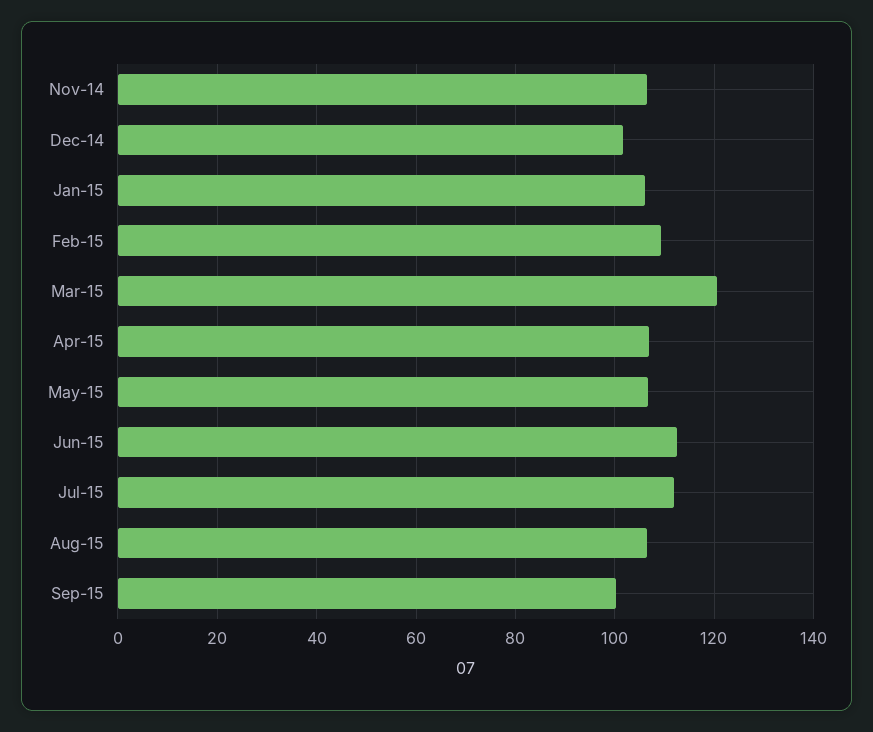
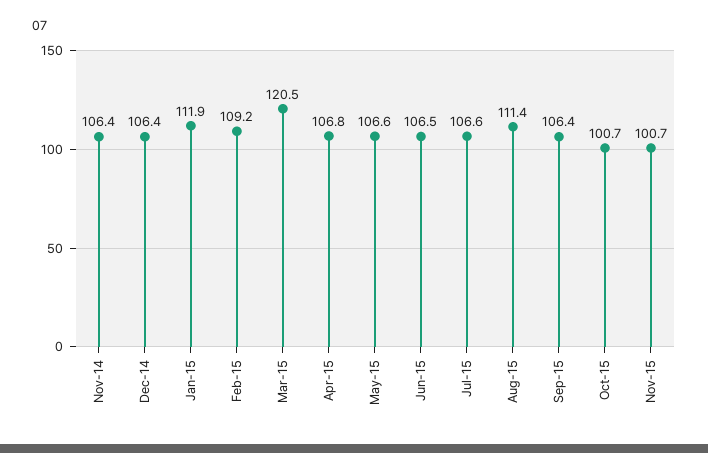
Dec-14: 102 -> 106.4
Jan-15: 106 -> 111.9
Jun-15: 112 -> 106.5
Jul-15: 112 -> 106.6
Aug-15: 106 -> 111.4
Sep-15: 100 -> 106.4
Oct-15: none -> 100.7
Nov-15: none -> 100.7

